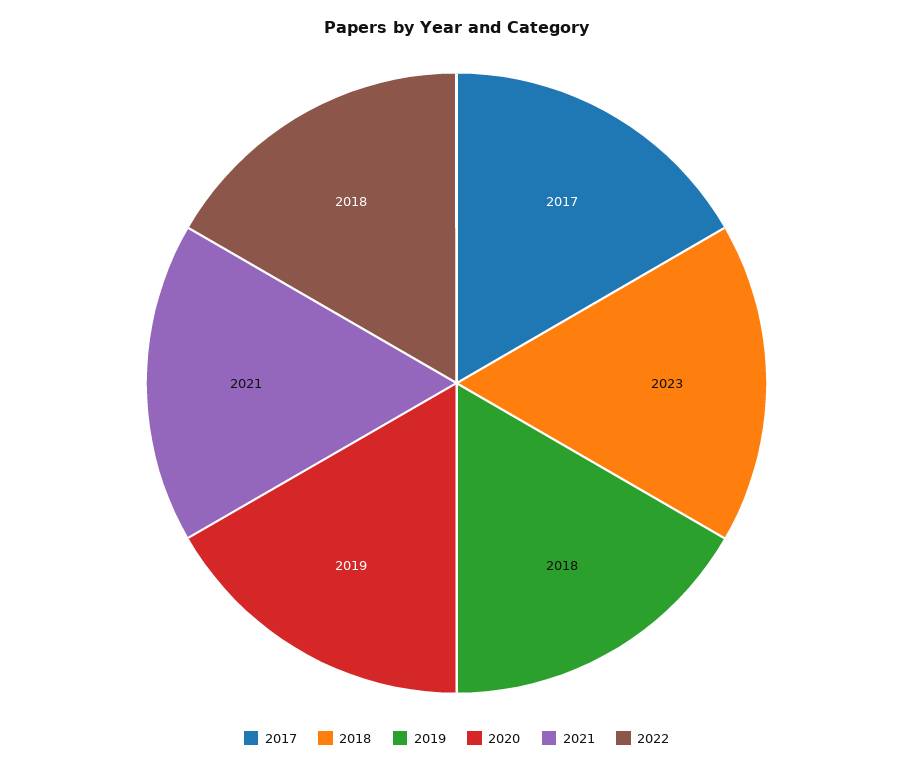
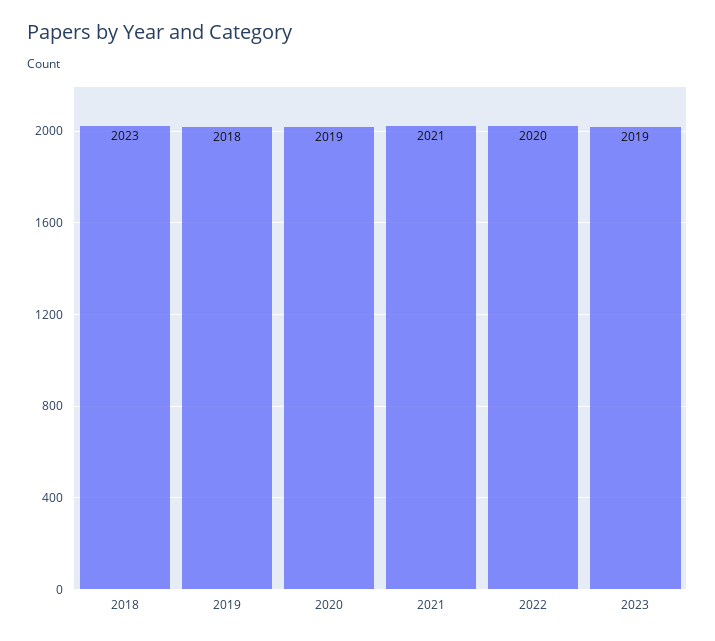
2017: 2017 -> none
2022: 2018 -> 2020
2023: none -> 2019

